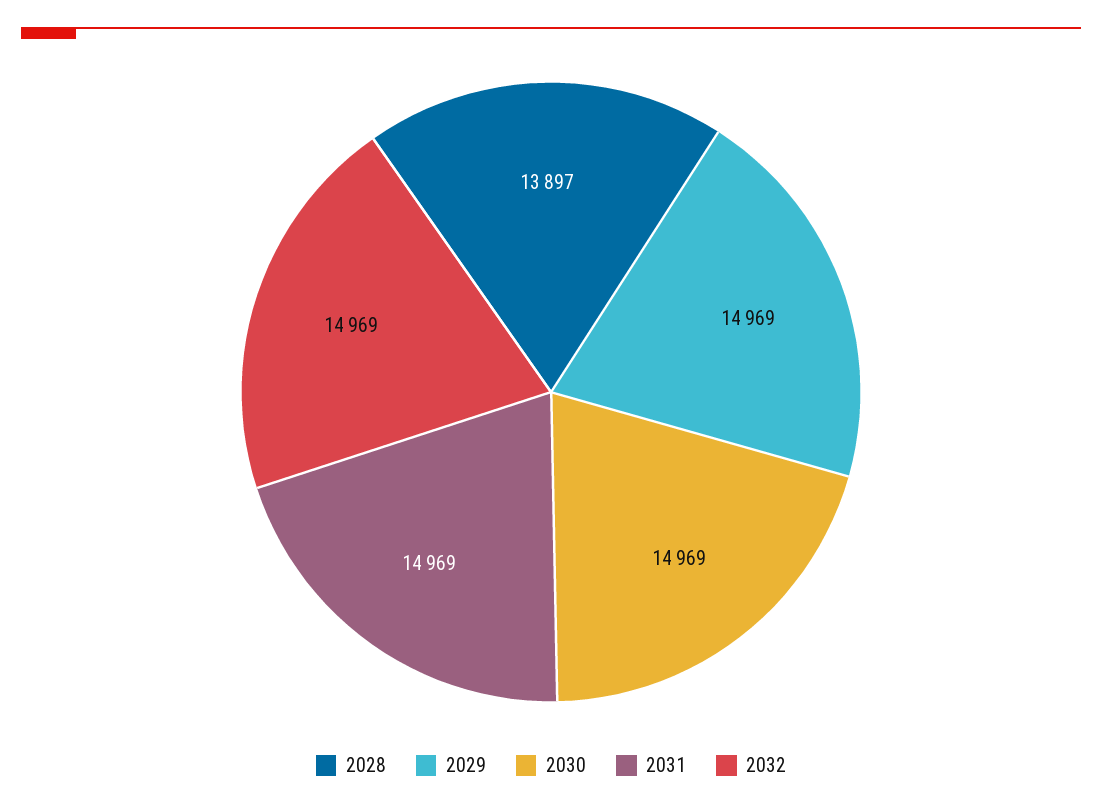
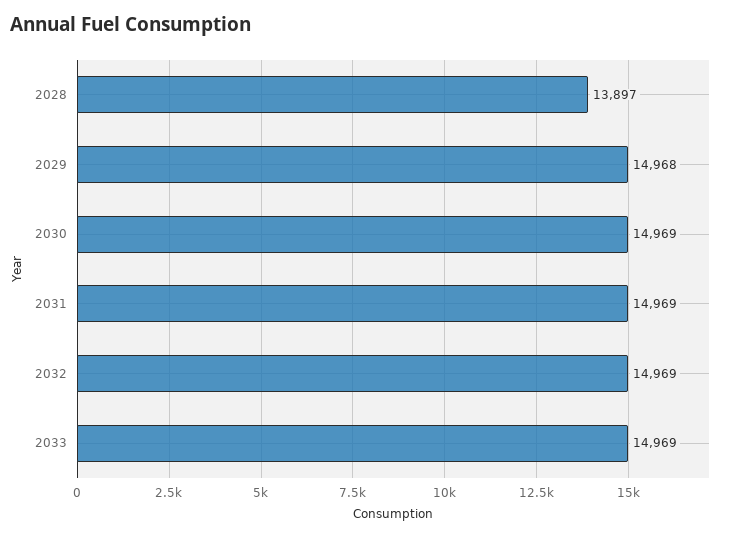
2029: 14969 -> 14968
2033: none -> 14969

